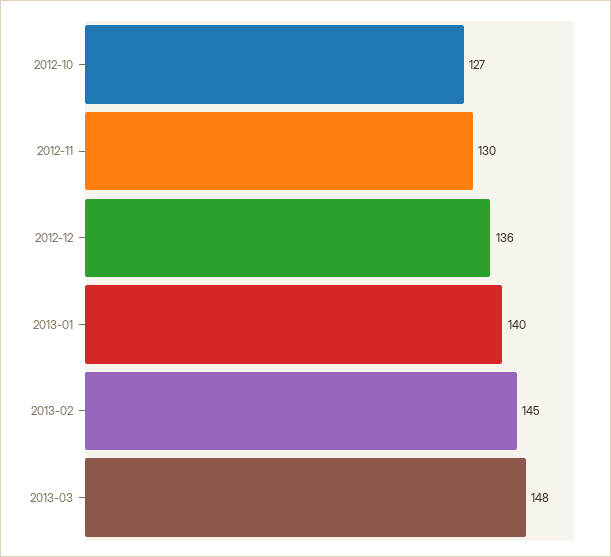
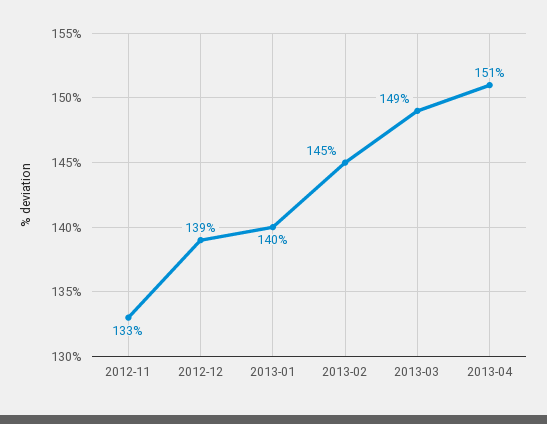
2012-10: 127 -> none
2012-11: 130 -> 133
2012-12: 136 -> 139
2013-03: 148 -> 149
2013-04: none -> 151

